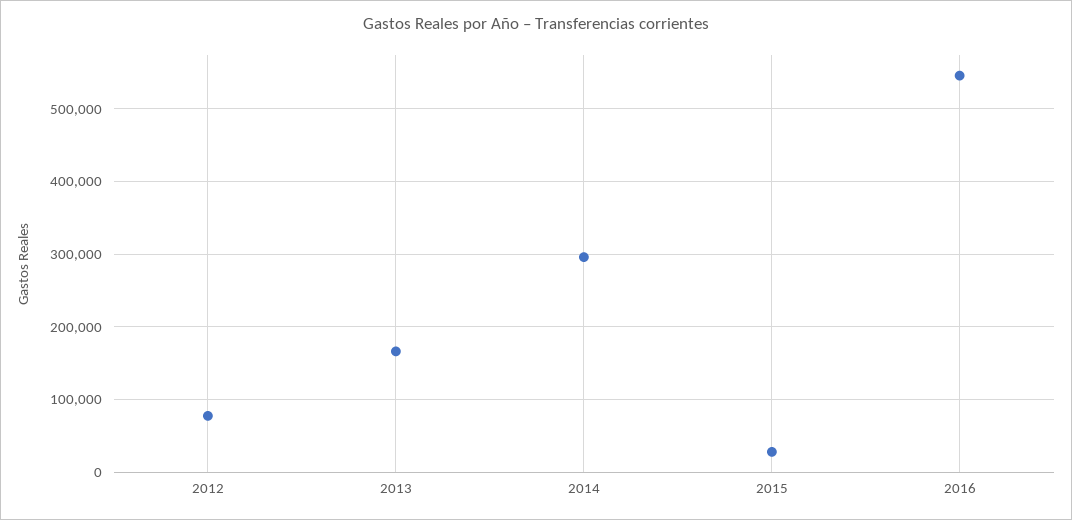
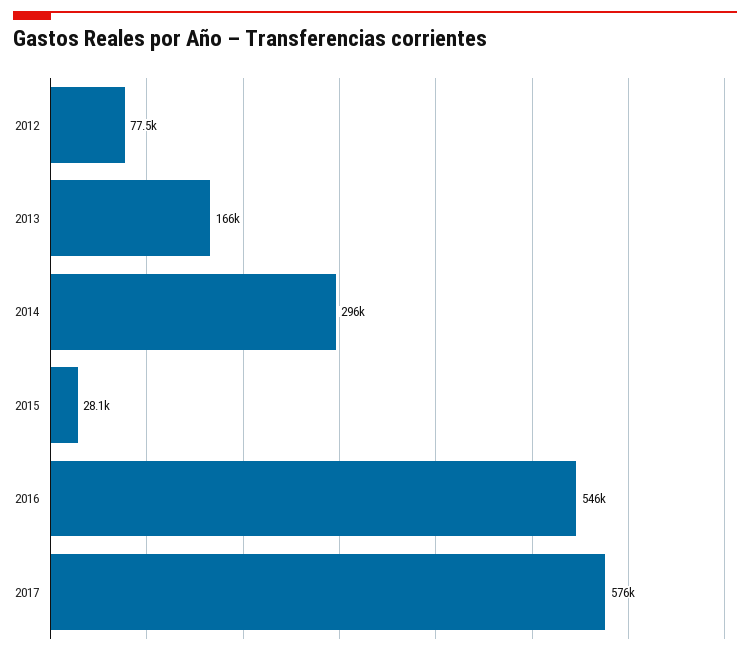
2017: none -> 576000

